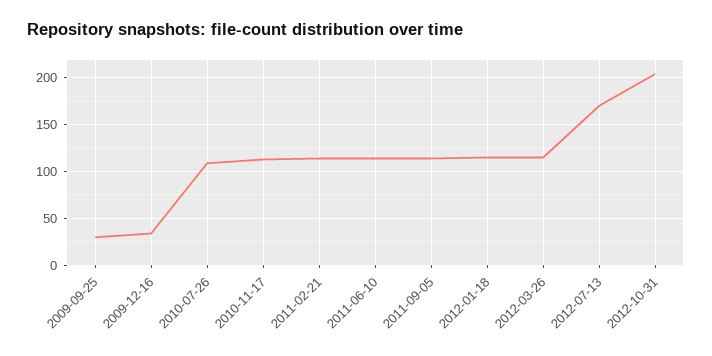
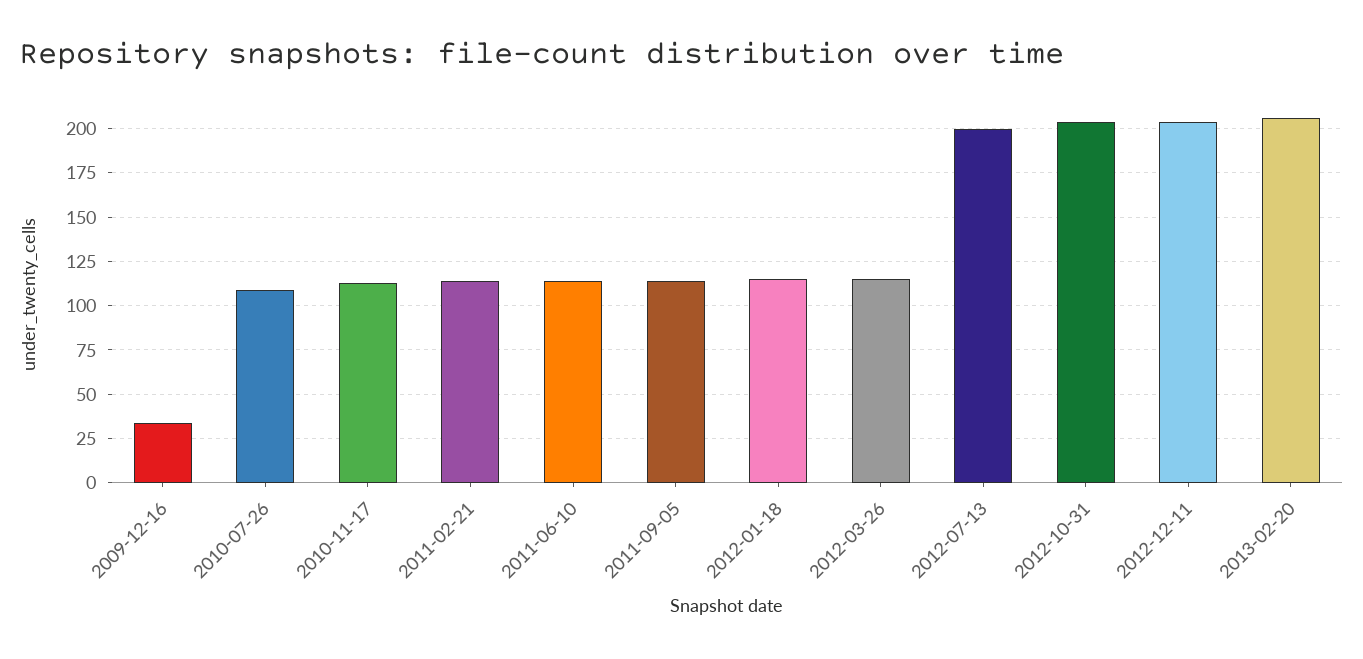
2009-09-25: 30 -> none
2012-07-13: 170 -> 200
2012-12-11: none -> 205
2013-02-20: none -> 205

